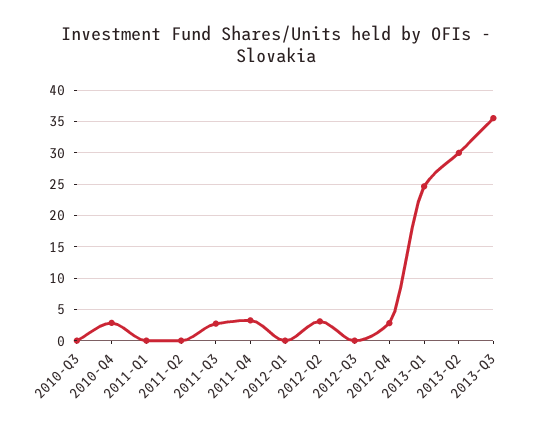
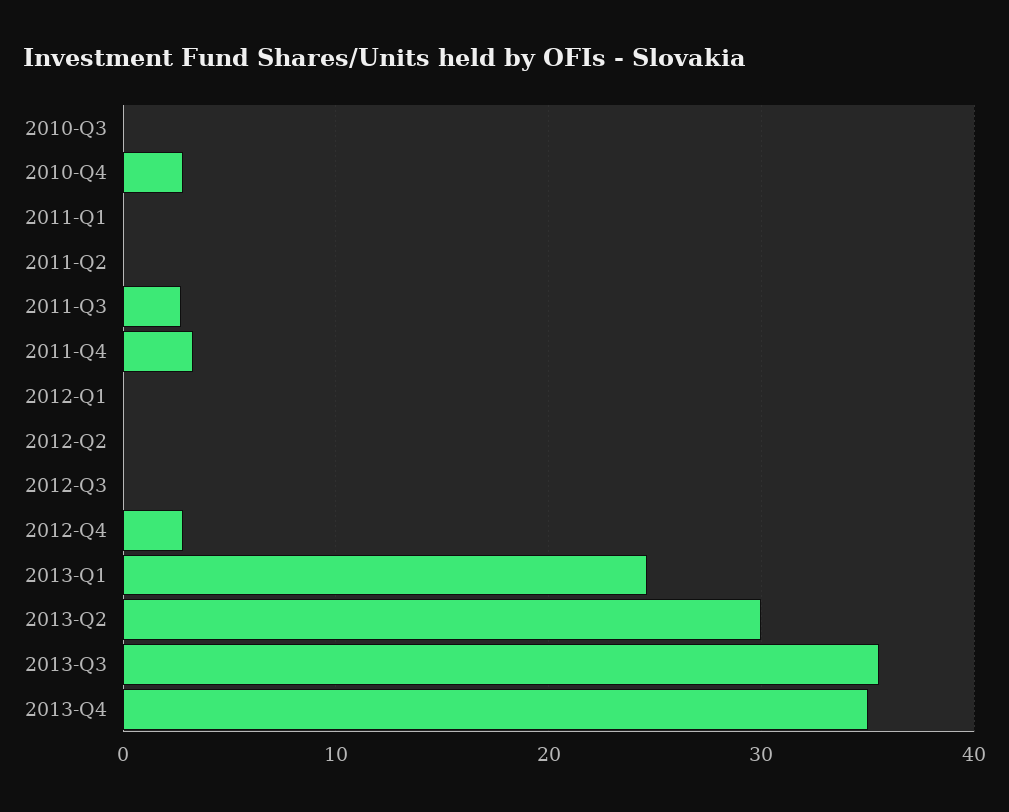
2012-Q2: 3 -> 0
2013-Q4: none -> 35

